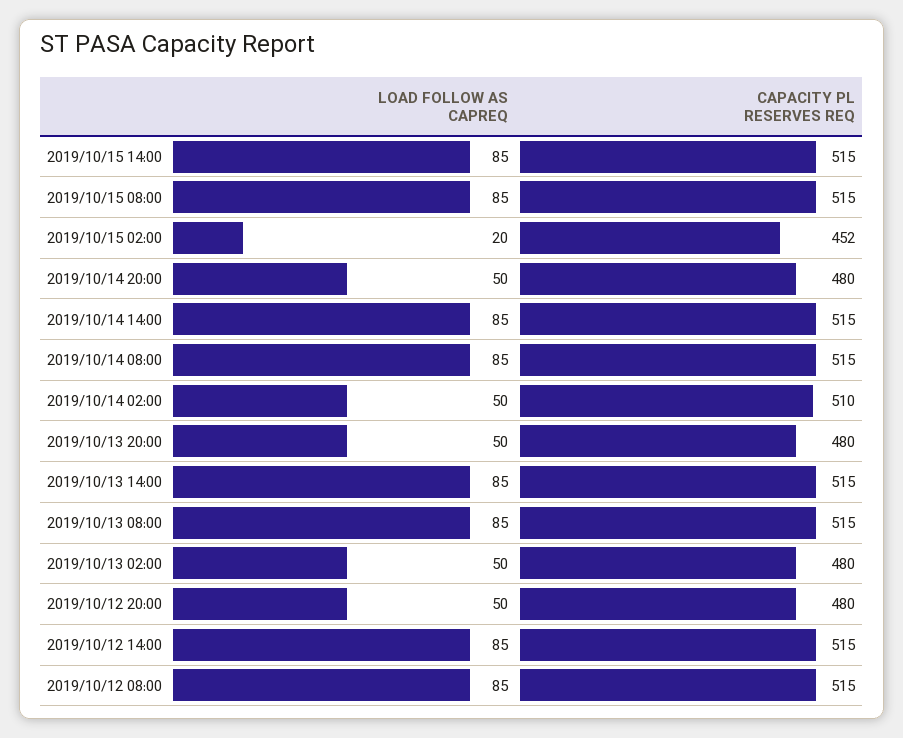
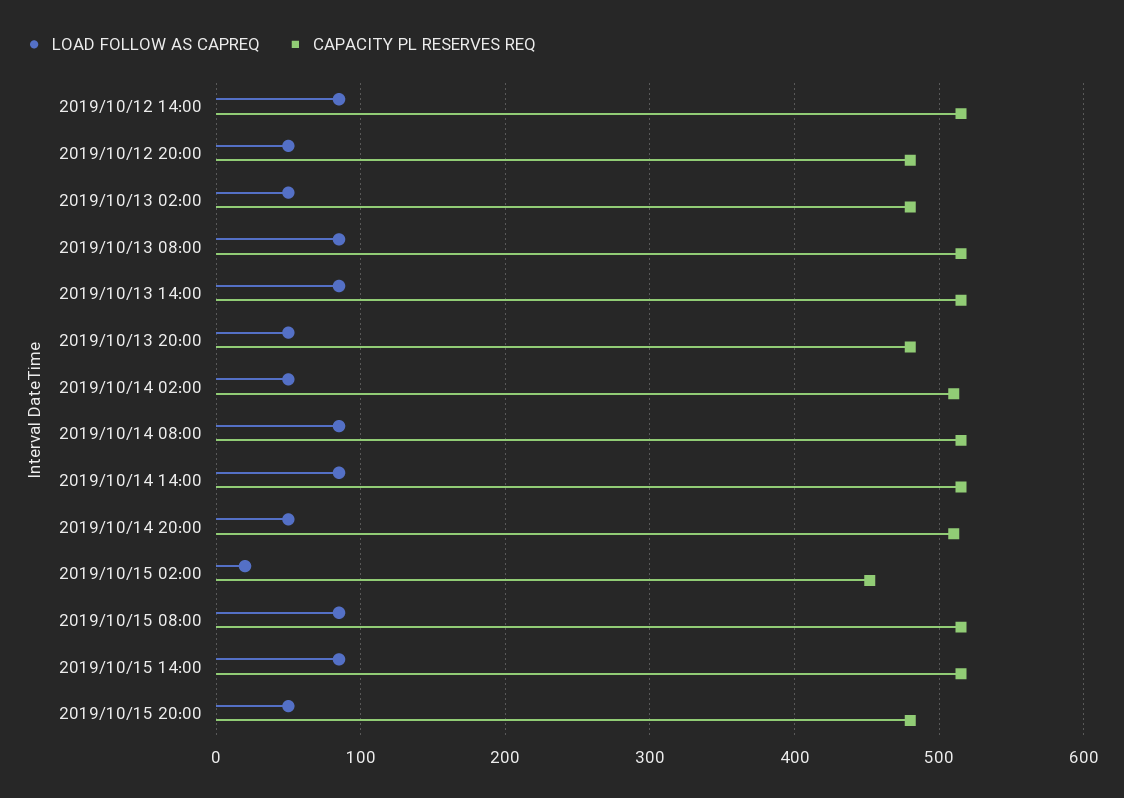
CAPACITY PL RESERVES REQ, 2019/10/14 20:00: 480 -> 510
LOAD FOLLOW AS CAPREQ, 2019/10/12 08:00: 85 -> none
CAPACITY PL RESERVES REQ, 2019/10/12 08:00: 515 -> none
LOAD FOLLOW AS CAPREQ, 2019/10/15 20:00: none -> 50
CAPACITY PL RESERVES REQ, 2019/10/15 20:00: none -> 480

